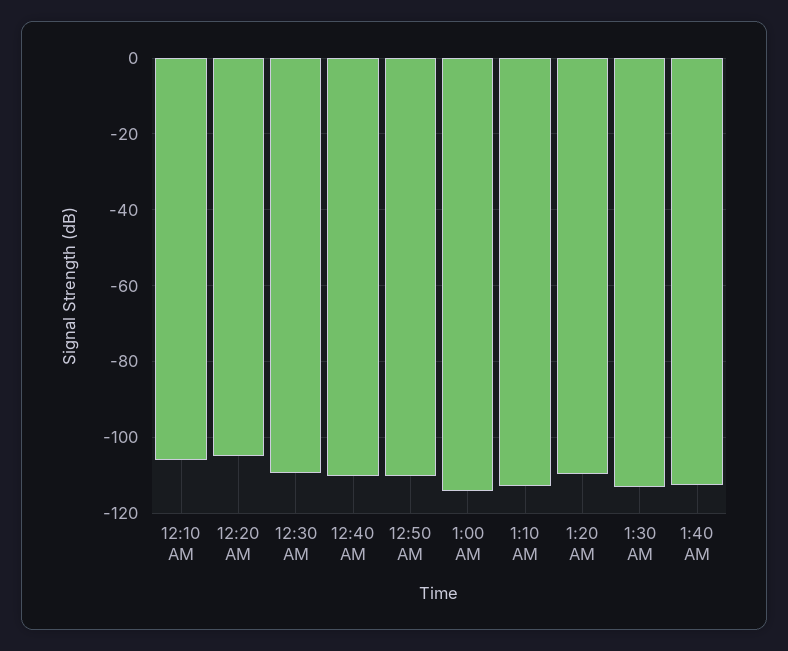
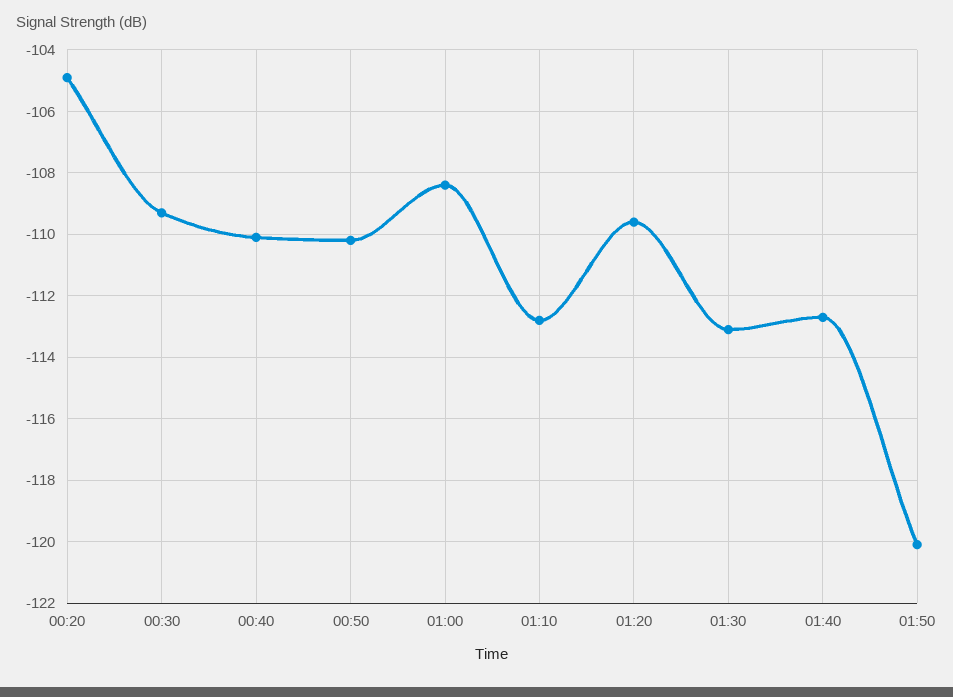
12:10 AM: -106 -> none
1:00 AM: -114 -> -108.5
01:50: none -> -120

